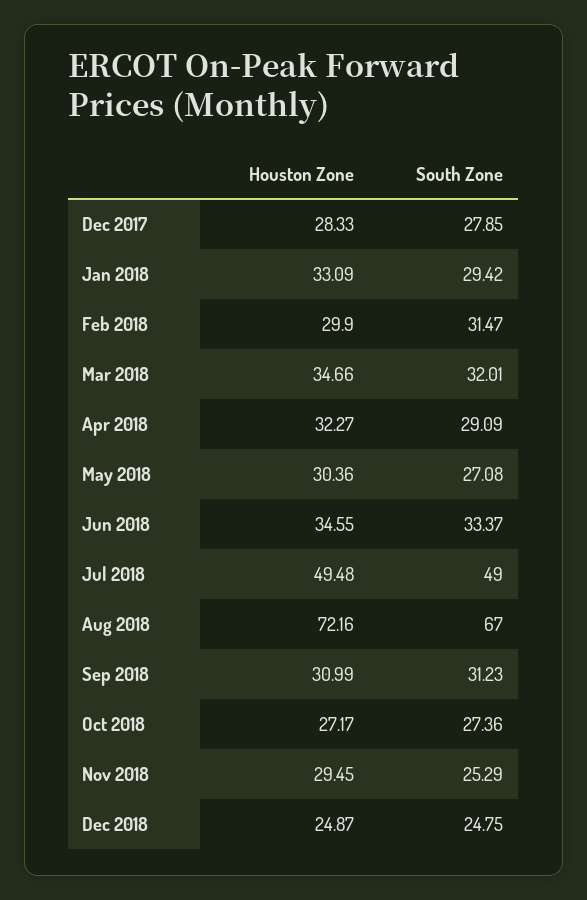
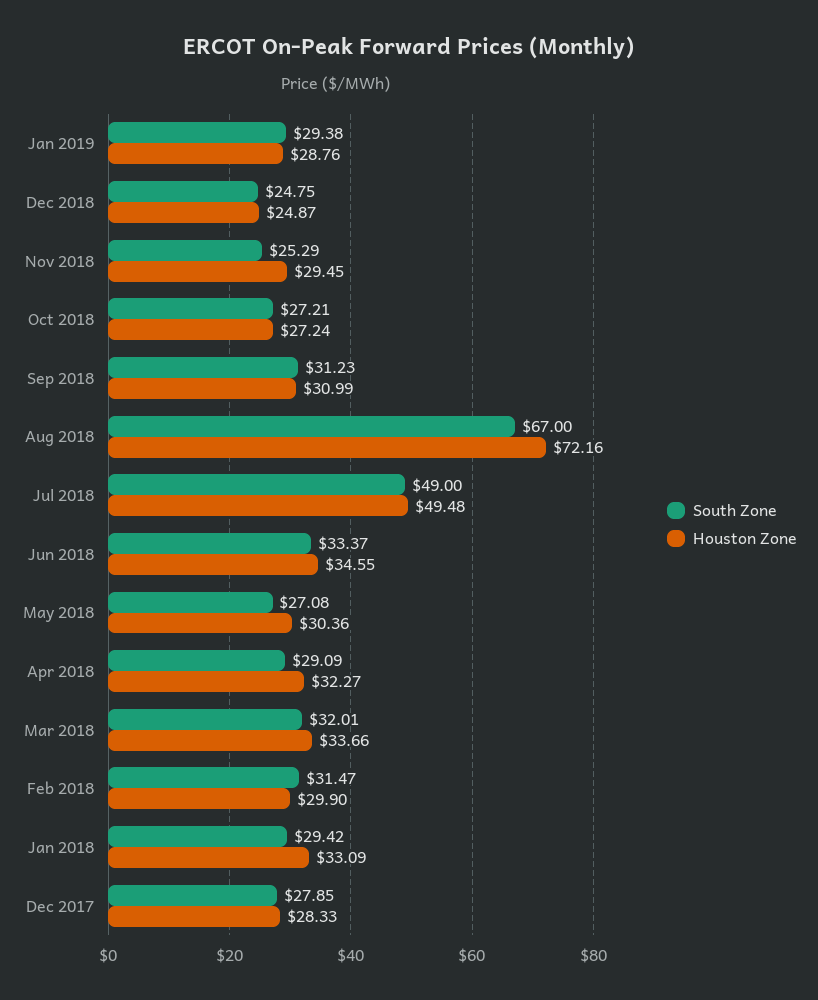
Houston Zone, Mar 2018: 34.66 -> 33.66
Houston Zone, Oct 2018: 27.17 -> 27.24
South Zone, Oct 2018: 27.36 -> 27.21
South Zone, Jan 2019: none -> 29.38
Houston Zone, Jan 2019: none -> 28.76

